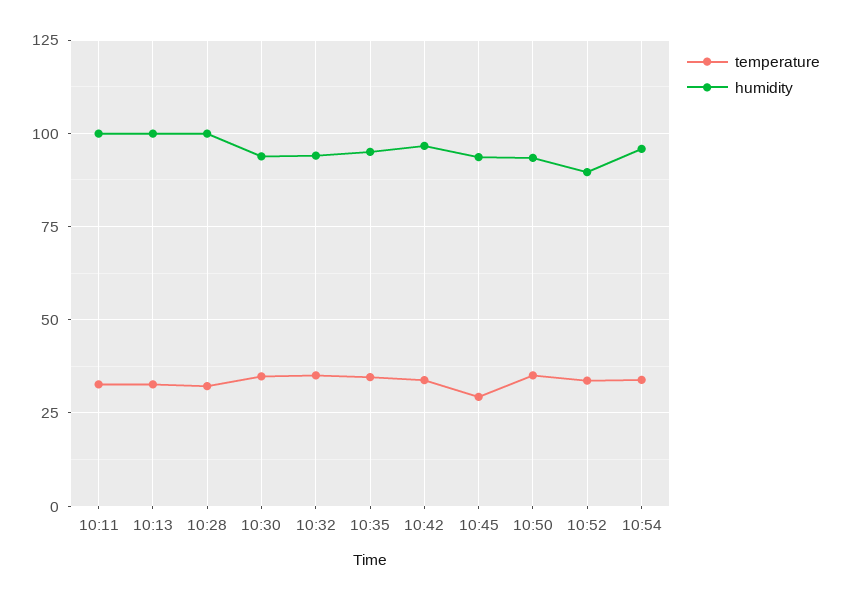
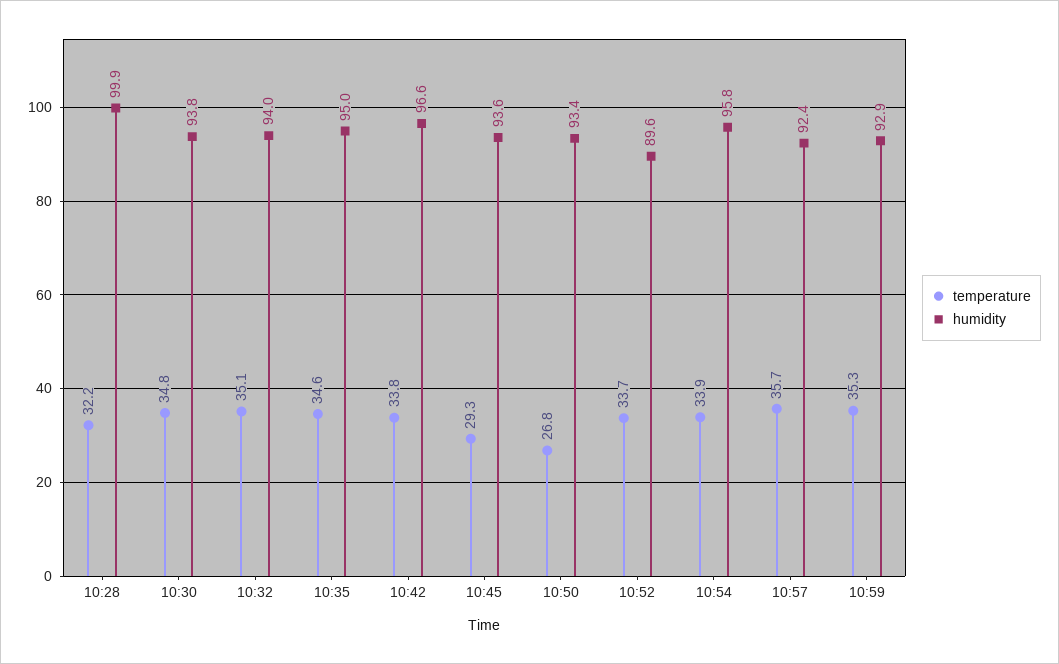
temperature, 10:11: 32.5 -> none
humidity, 10:11: 100 -> none
temperature, 10:13: 32.5 -> none
humidity, 10:13: 100 -> none
temperature, 10:50: 35 -> 26.8
temperature, 10:57: none -> 35.7
humidity, 10:57: none -> 92.4
temperature, 10:59: none -> 35.3
humidity, 10:59: none -> 92.9

